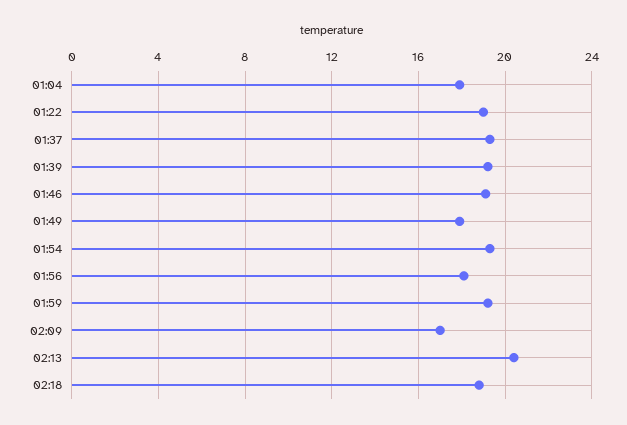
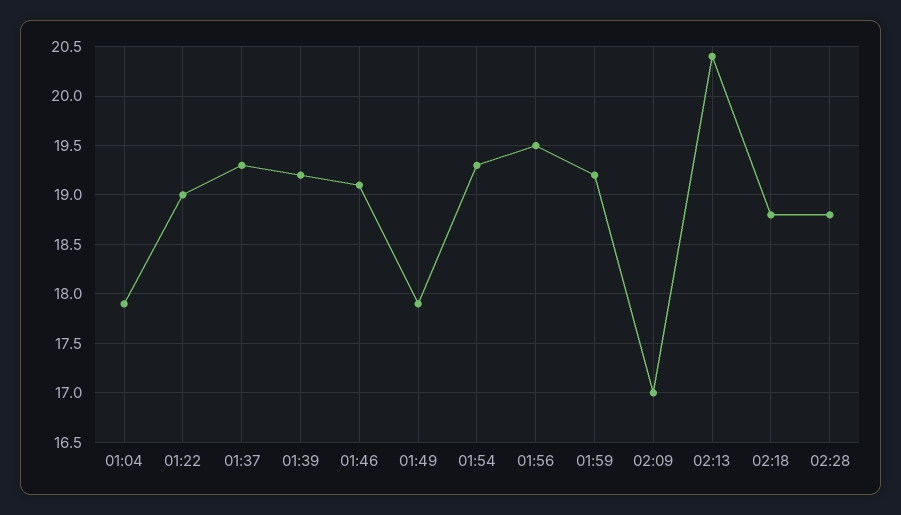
01:56: 18 -> 19.5
02:28: none -> 18.8

